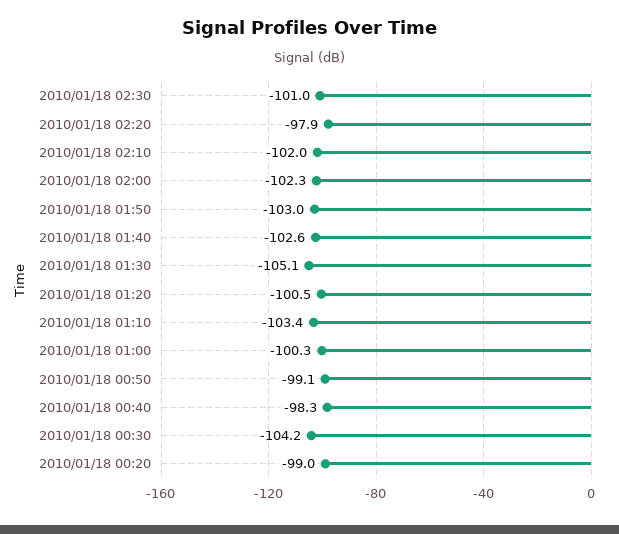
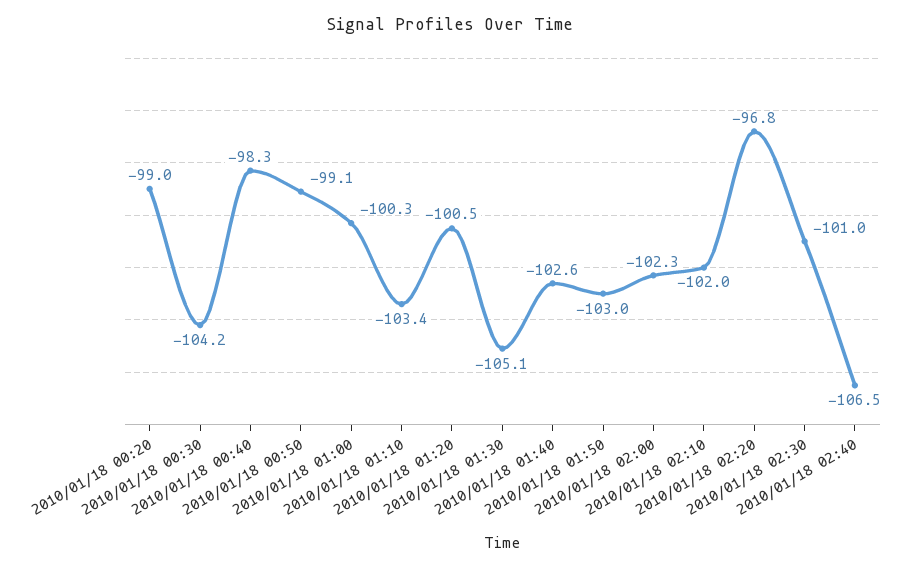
2010/01/18 02:20: -97.9 -> -96.8
2010/01/18 02:40: none -> -106.5

